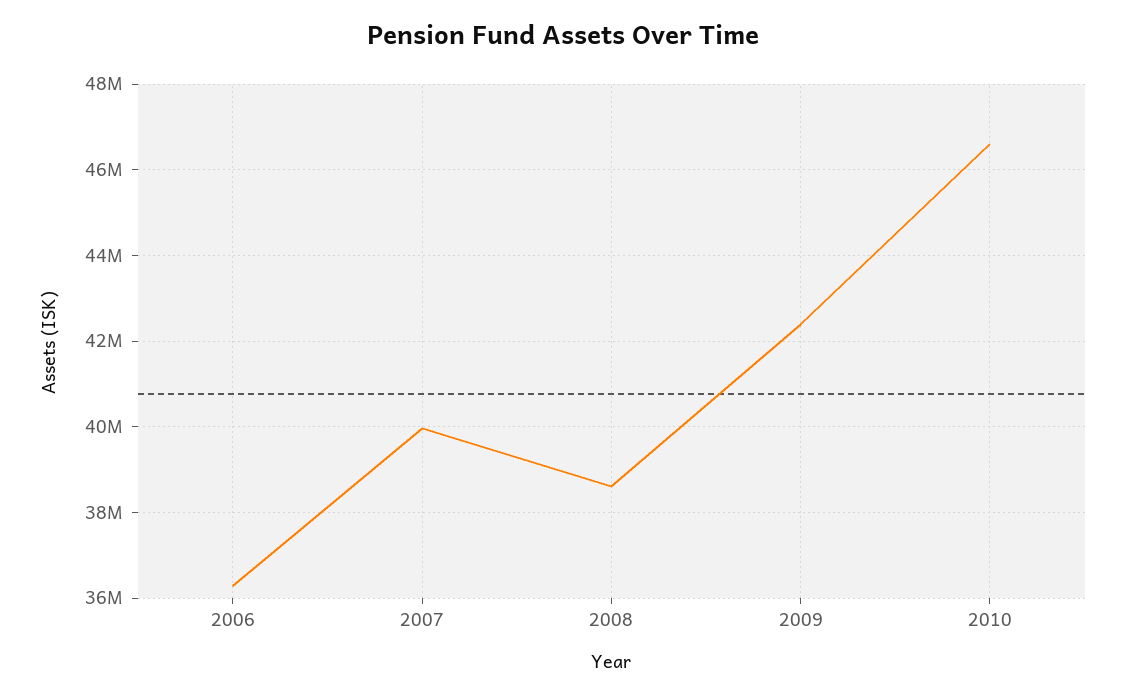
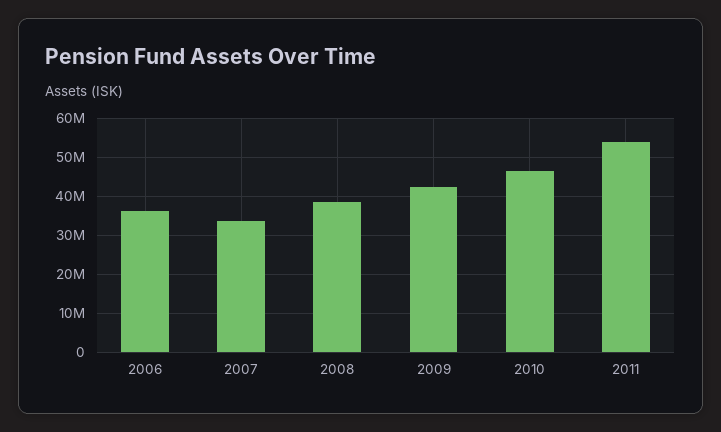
2007: 40000000 -> 34000000
2011: none -> 54000000

